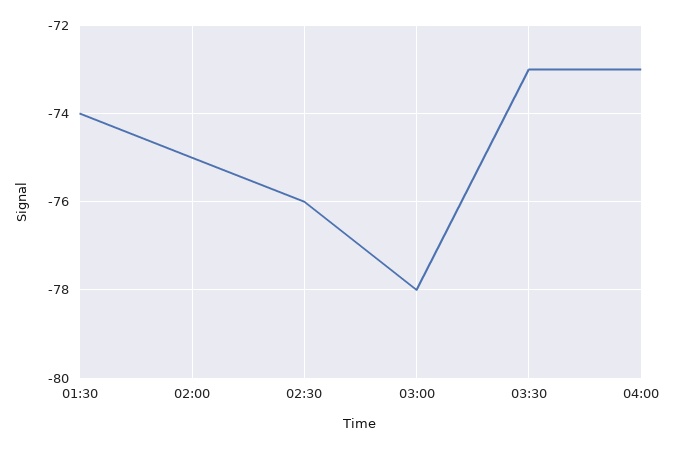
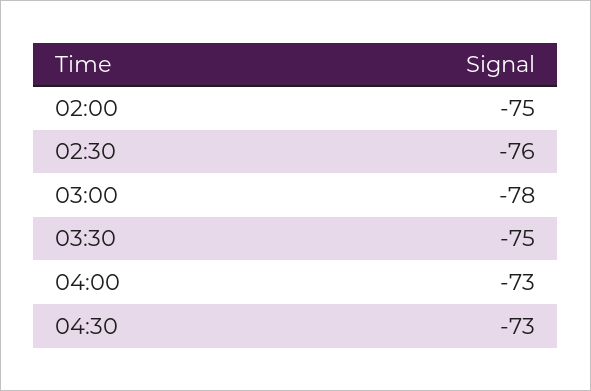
01:30: -74 -> none
03:30: -73 -> -75
04:30: none -> -73

